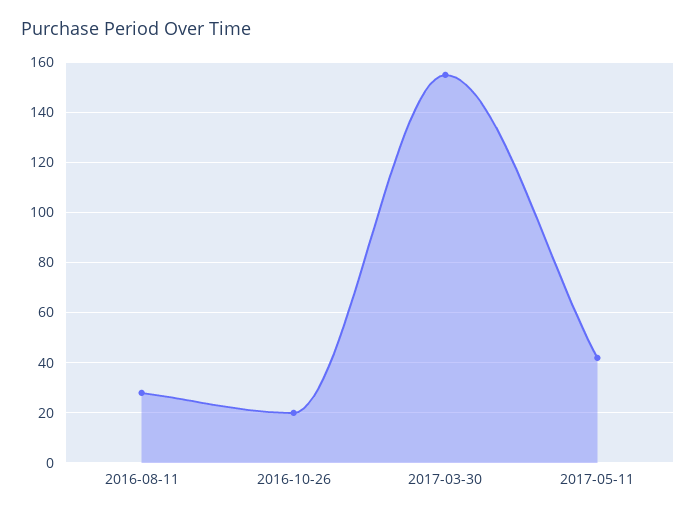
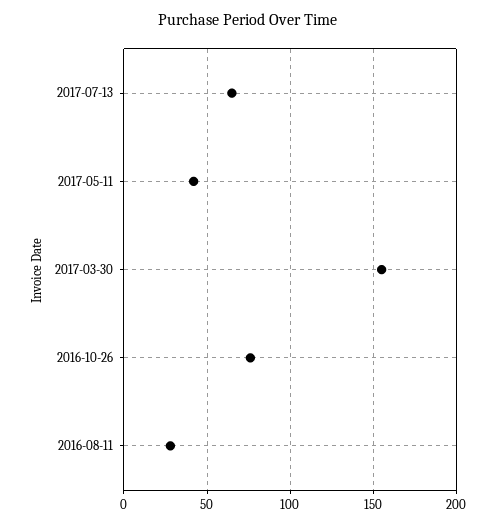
2016-10-26: 20 -> 75
2017-07-13: none -> 65

